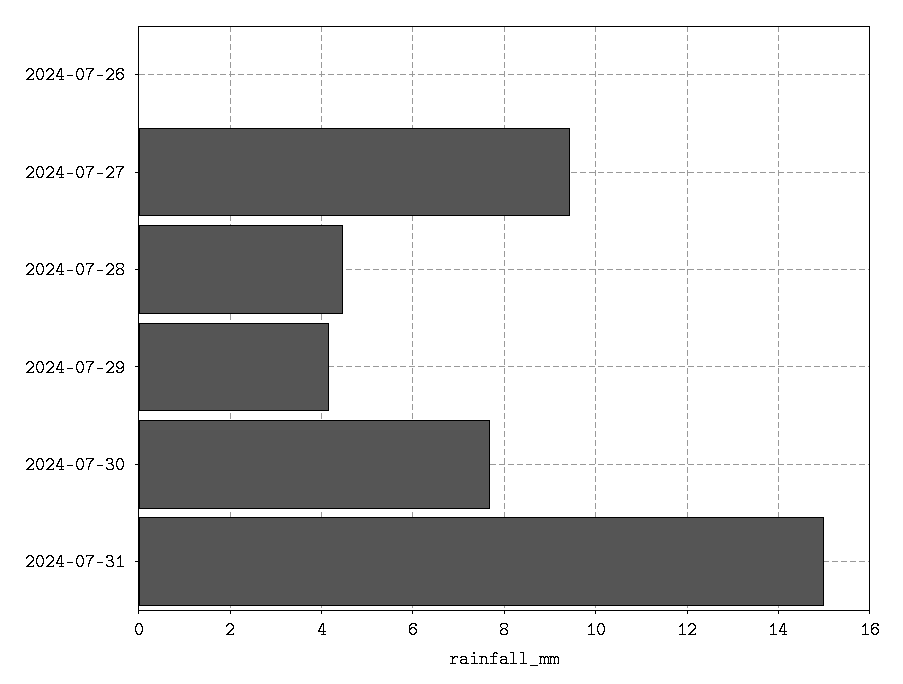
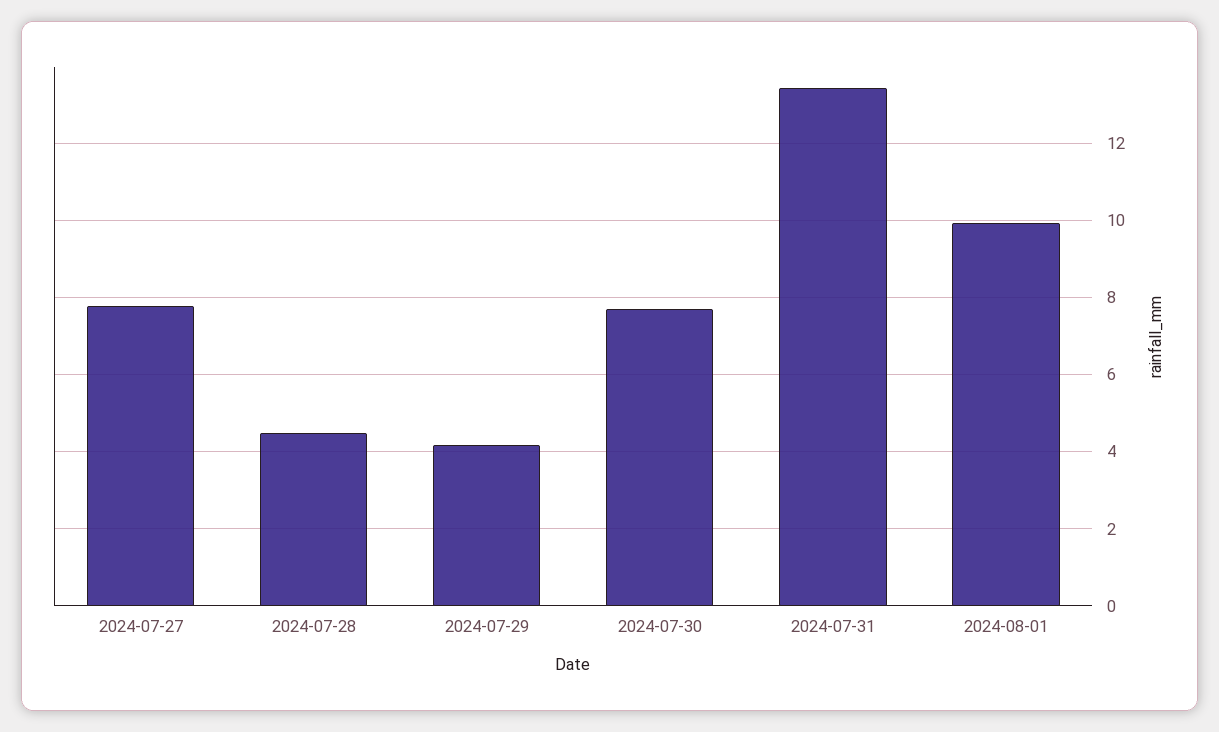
2024-07-26: 0 -> none
2024-07-27: 9.4 -> 7.8
2024-07-31: 15 -> 13.4
2024-08-01: none -> 10

